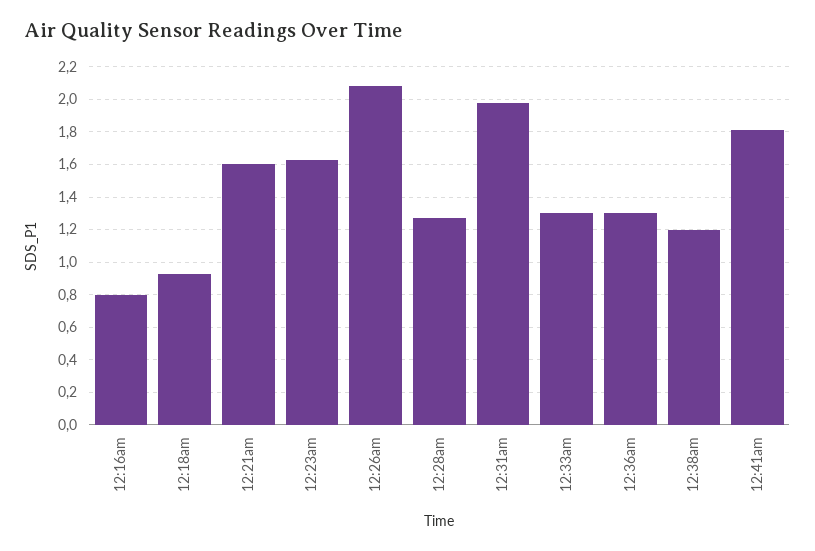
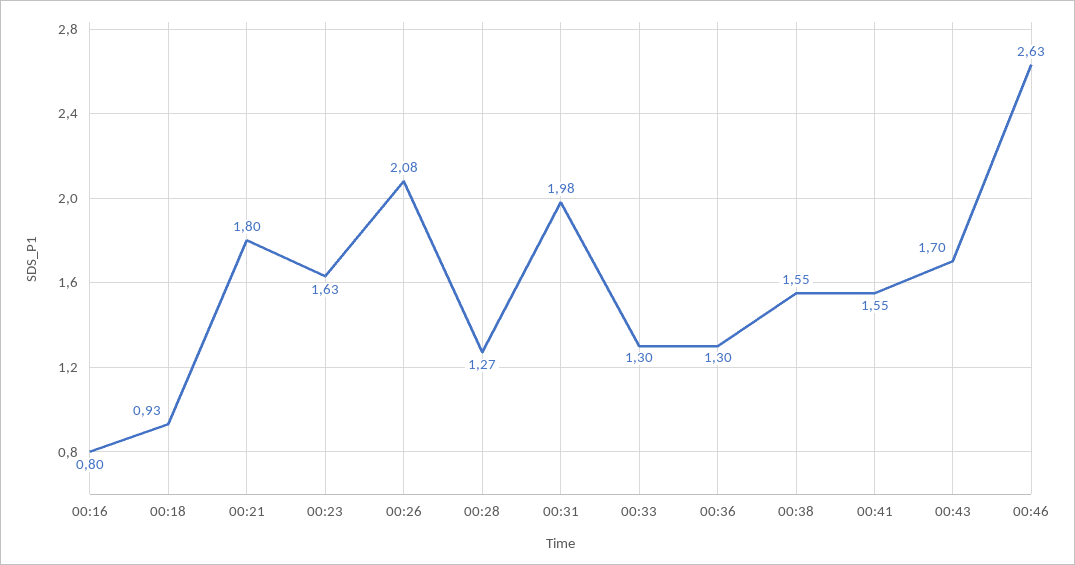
12:21am: 1.6 -> 1.8
12:38am: 1.2 -> 1.55
12:41am: 1.8 -> 1.55
00:43: none -> 1.7
00:46: none -> 2.63

